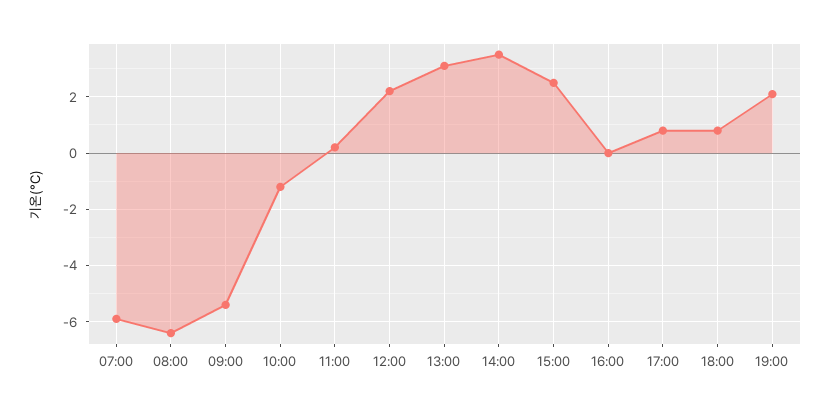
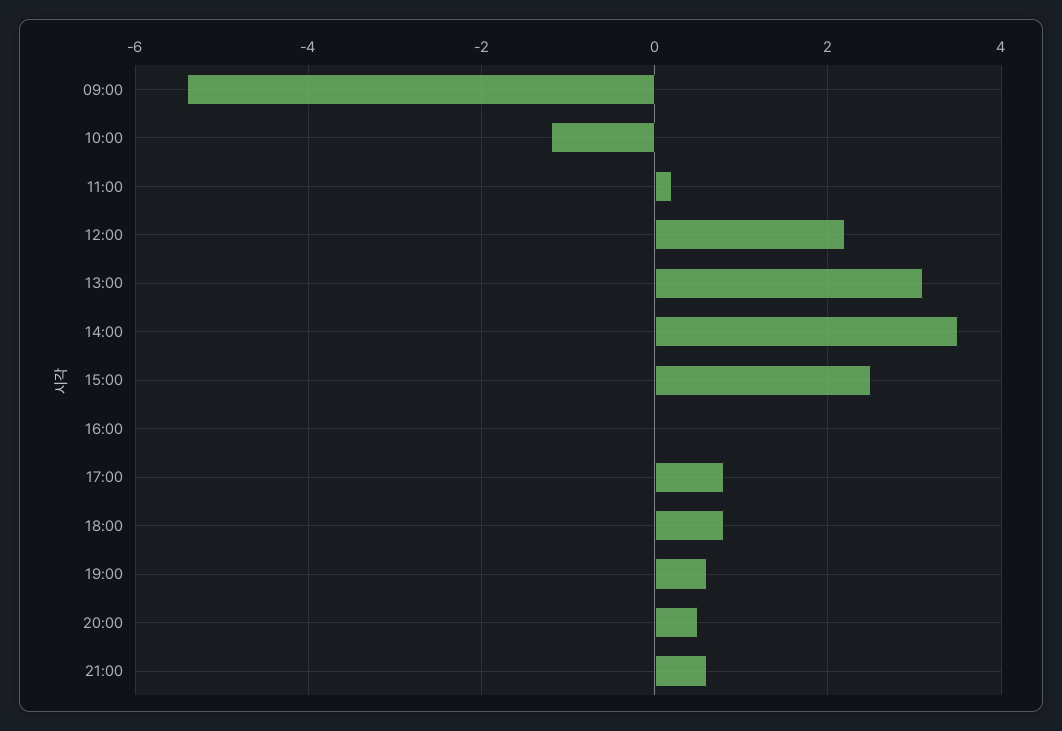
07:00: -6 -> none
08:00: -6.5 -> none
19:00: 2 -> 0.5
20:00: none -> 0.5
21:00: none -> 0.5

